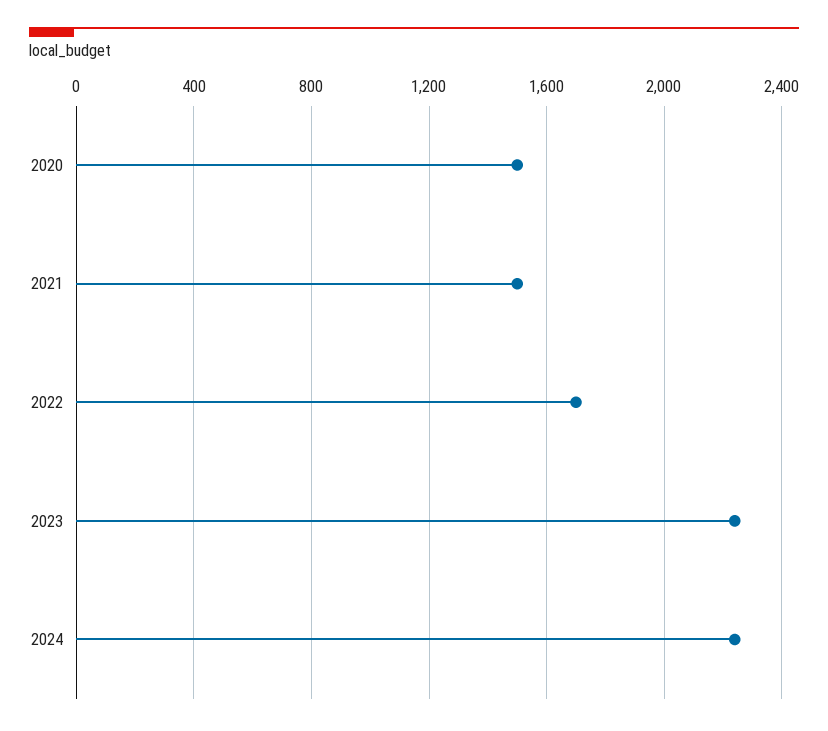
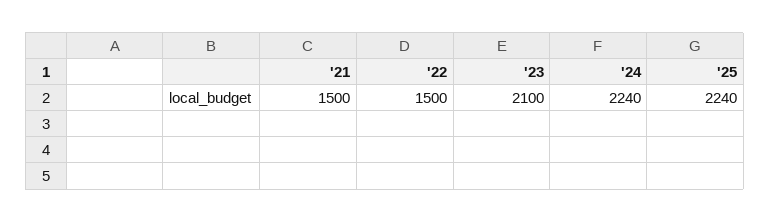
2020: 1500 -> none
2022: 1700 -> 1500
2023: 2250 -> 2100
'25: none -> 2240

